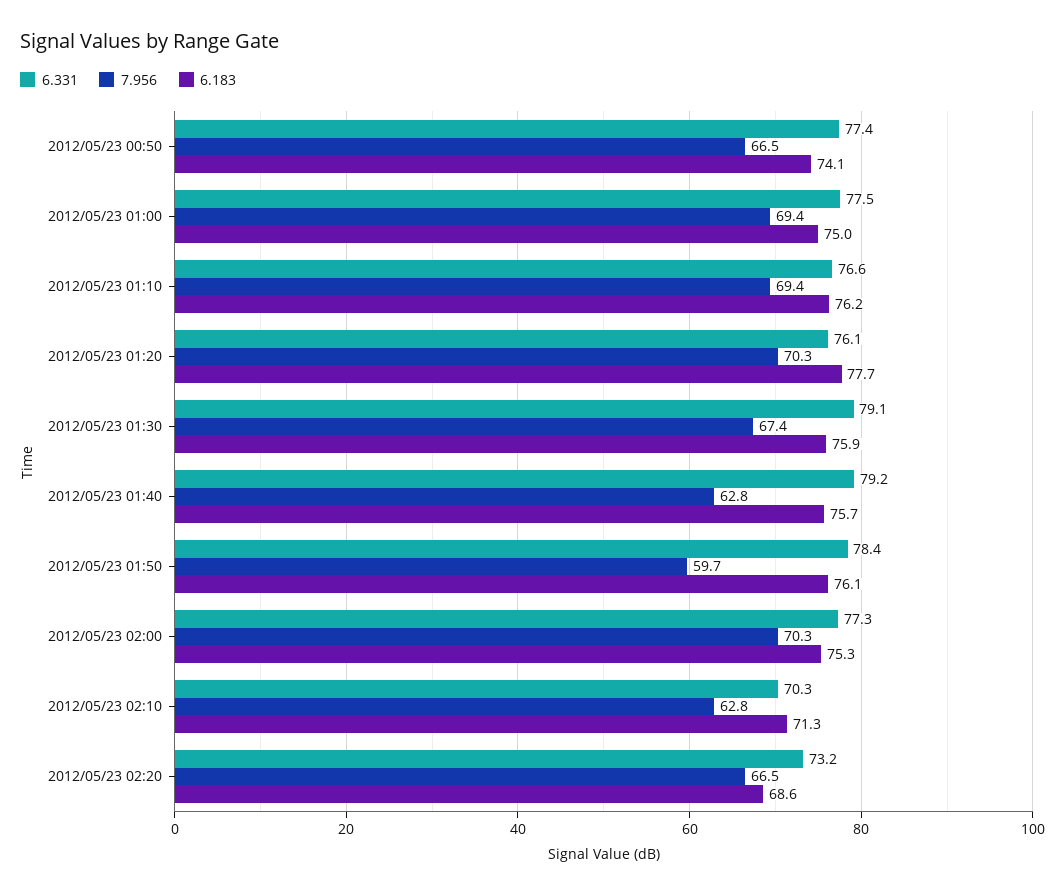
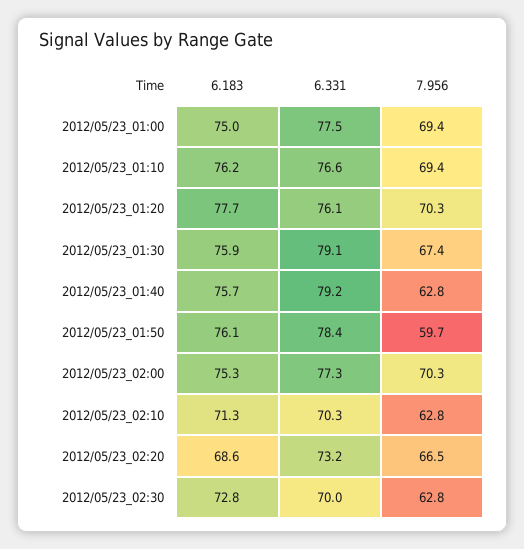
6.331, 2012/05/23 00:50: 77.4 -> none
7.956, 2012/05/23 00:50: 66.5 -> none
6.183, 2012/05/23 00:50: 74.1 -> none
6.183, 2012/05/23_02:30: none -> 72.8
6.331, 2012/05/23_02:30: none -> 70
7.956, 2012/05/23_02:30: none -> 62.8

